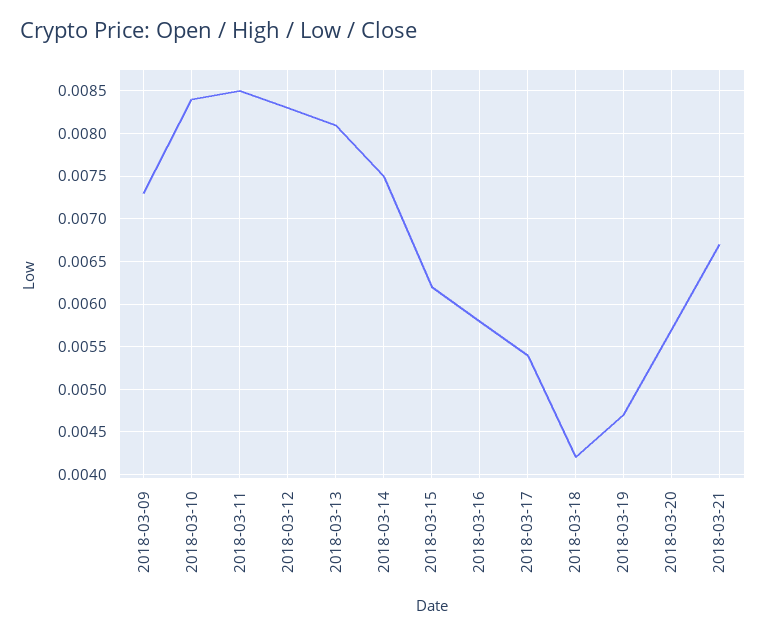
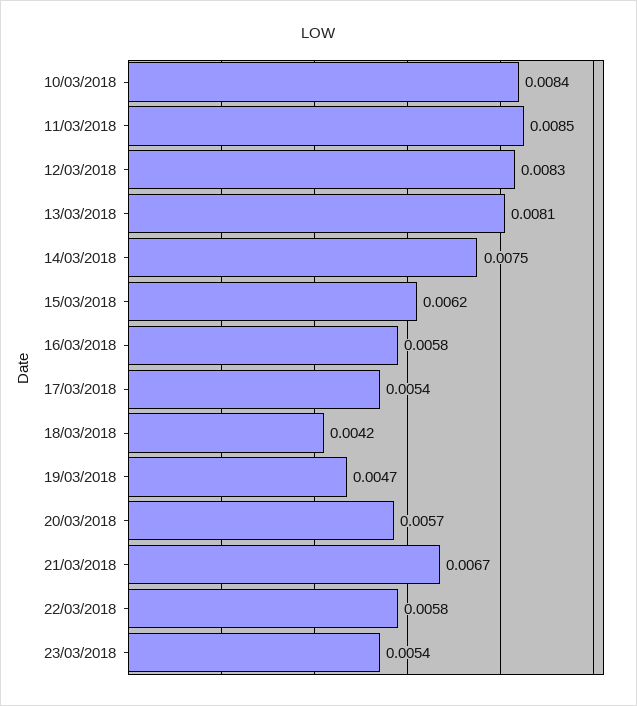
2018-03-09: 0.0073 -> none
22/03/2018: none -> 0.0058
23/03/2018: none -> 0.0054

